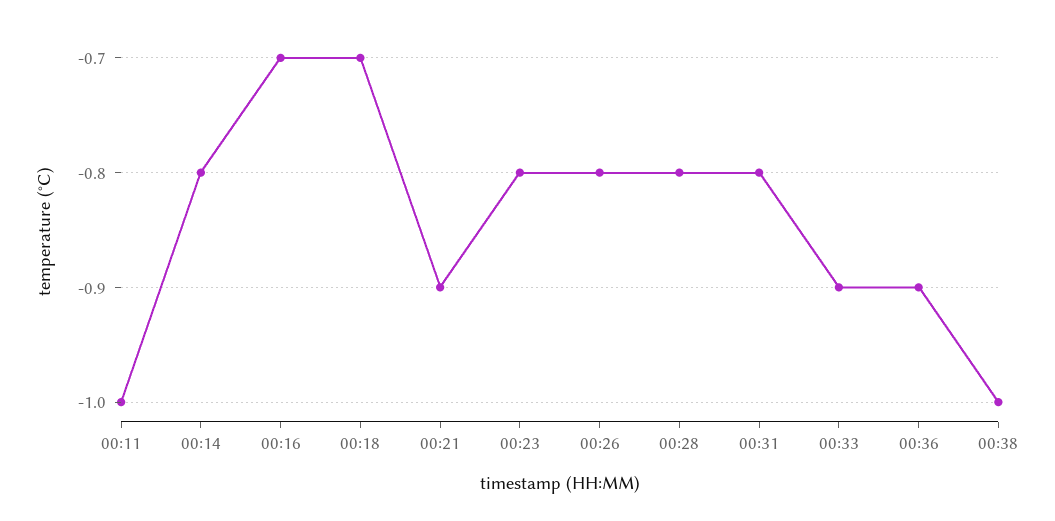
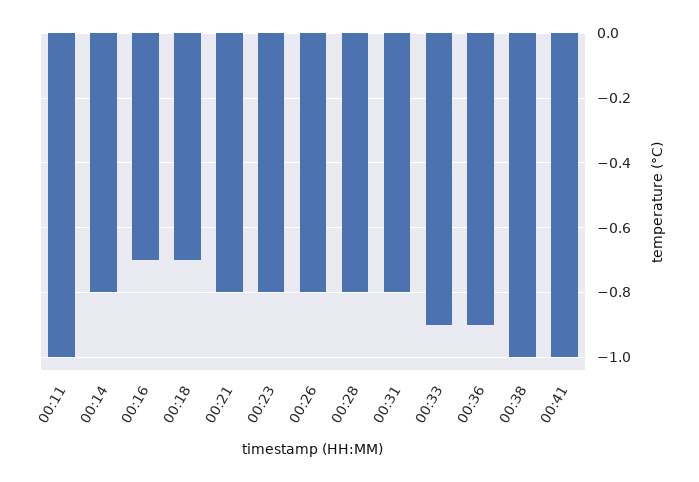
00:21: -0.9 -> -0.8
00:41: none -> -1

